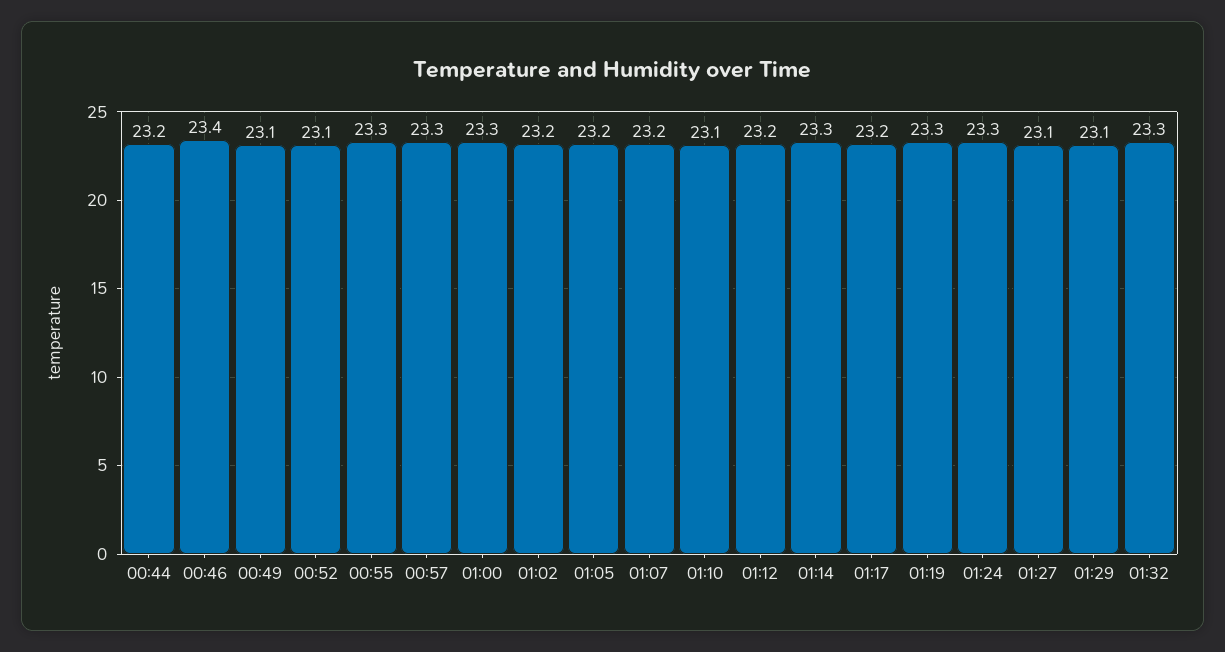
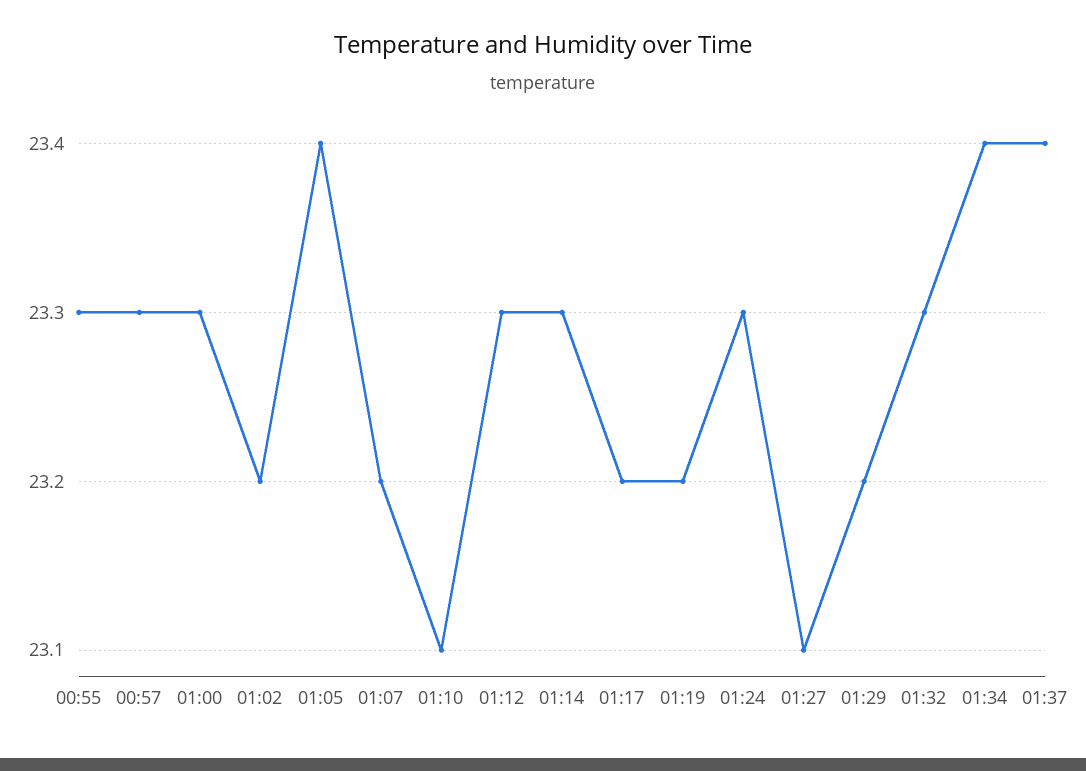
00:44: 23.2 -> none
00:46: 23.4 -> none
00:49: 23.1 -> none
00:52: 23.1 -> none
01:05: 23.2 -> 23.4
01:12: 23.2 -> 23.3
01:19: 23.3 -> 23.2
01:29: 23.1 -> 23.2
01:34: none -> 23.4
01:37: none -> 23.4

